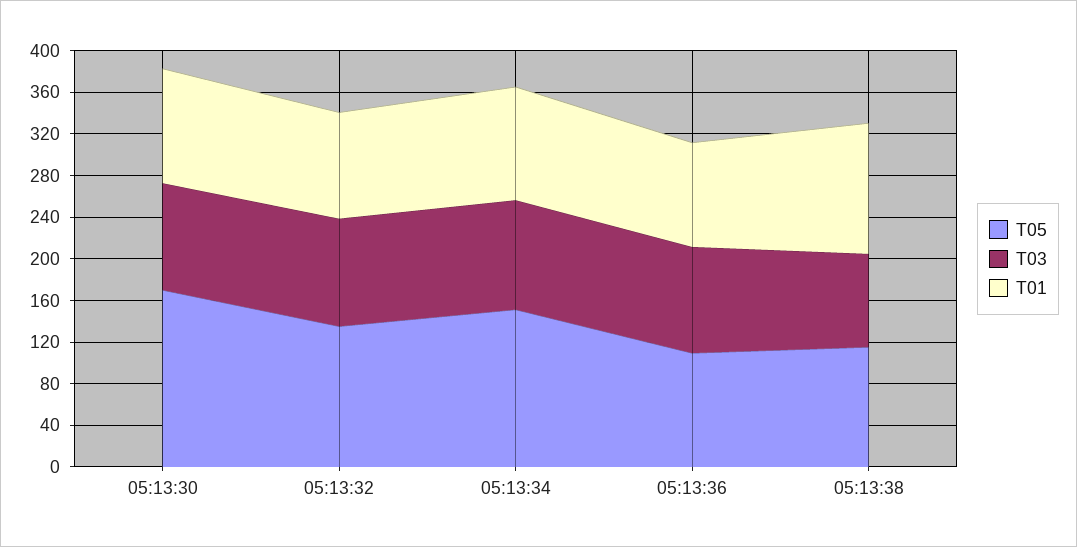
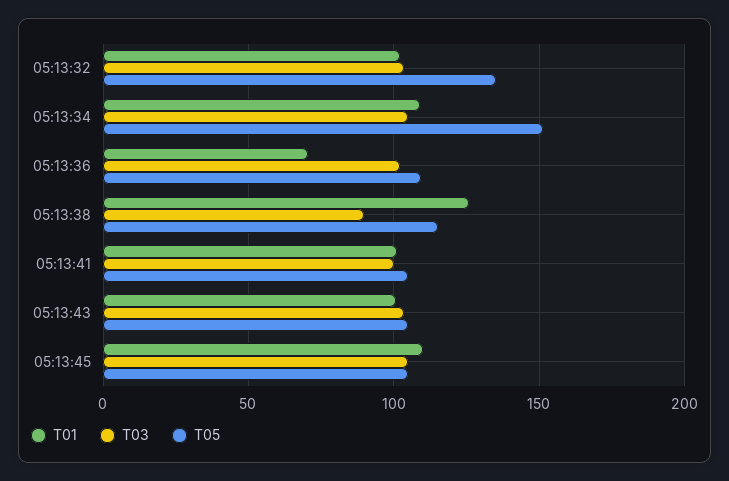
T05, 05:13:30: 170 -> none
T03, 05:13:30: 100 -> none
T01, 05:13:30: 110 -> none
T01, 05:13:36: 100 -> 70
T01, 05:13:41: none -> 100
T03, 05:13:41: none -> 100
T05, 05:13:41: none -> 105
T01, 05:13:43: none -> 100
T03, 05:13:43: none -> 105
T05, 05:13:43: none -> 105
T01, 05:13:45: none -> 110
T03, 05:13:45: none -> 105
T05, 05:13:45: none -> 105

